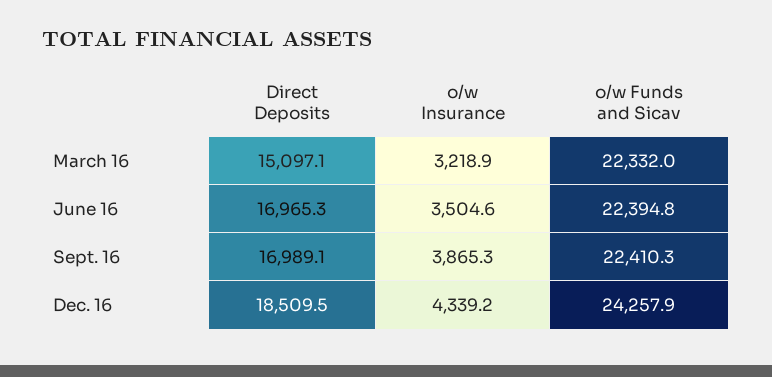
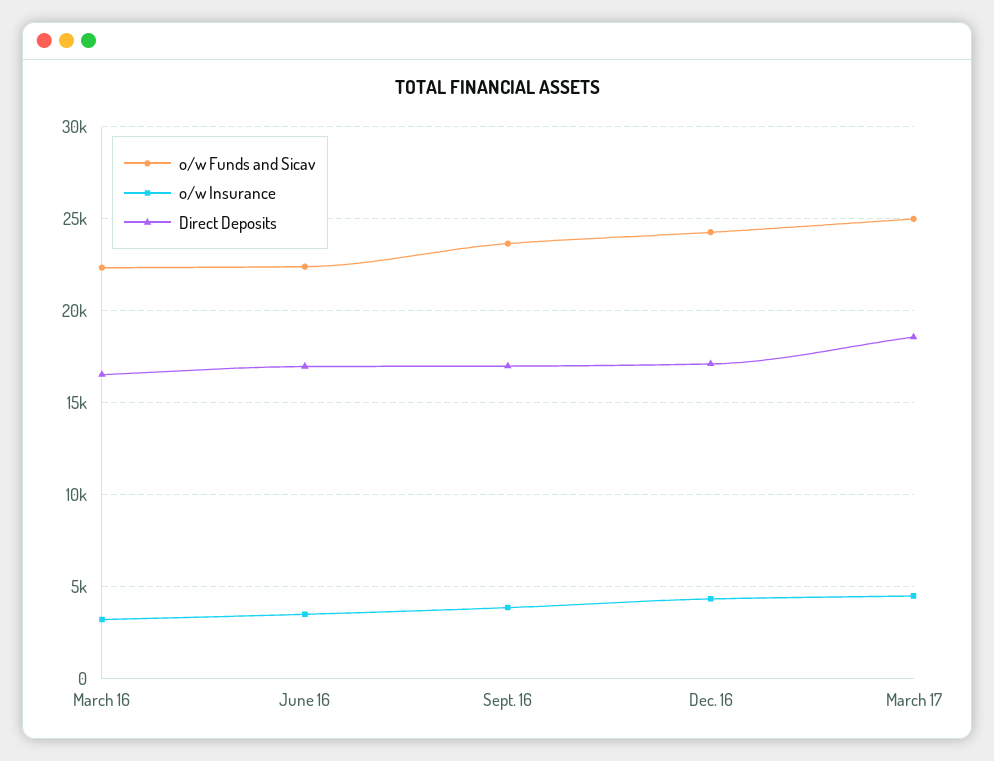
Direct Deposits, March 16: 15097.1 -> 16500
o/w Funds and Sicav, Sept. 16: 22410.3 -> 23500
Direct Deposits, Dec. 16: 18509.5 -> 17000
o/w Funds and Sicav, March 17: none -> 25000
o/w Insurance, March 17: none -> 4500
Direct Deposits, March 17: none -> 18500

